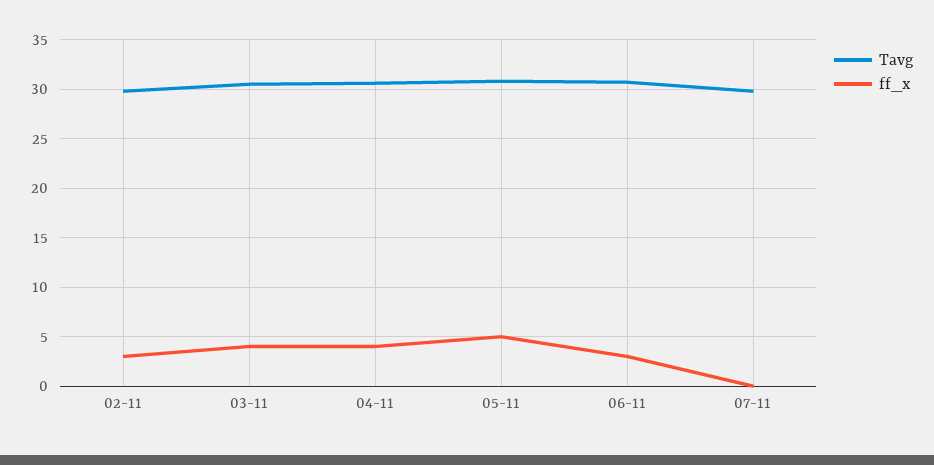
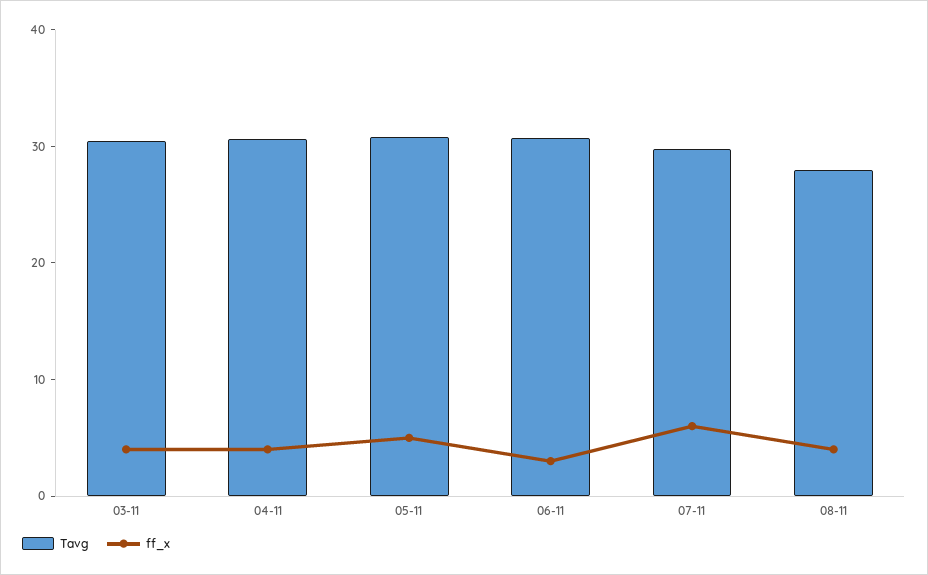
Tavg, 02-11: 30 -> none
ff_x, 02-11: 3 -> none
ff_x, 07-11: 0 -> 6
Tavg, 08-11: none -> 28
ff_x, 08-11: none -> 4

